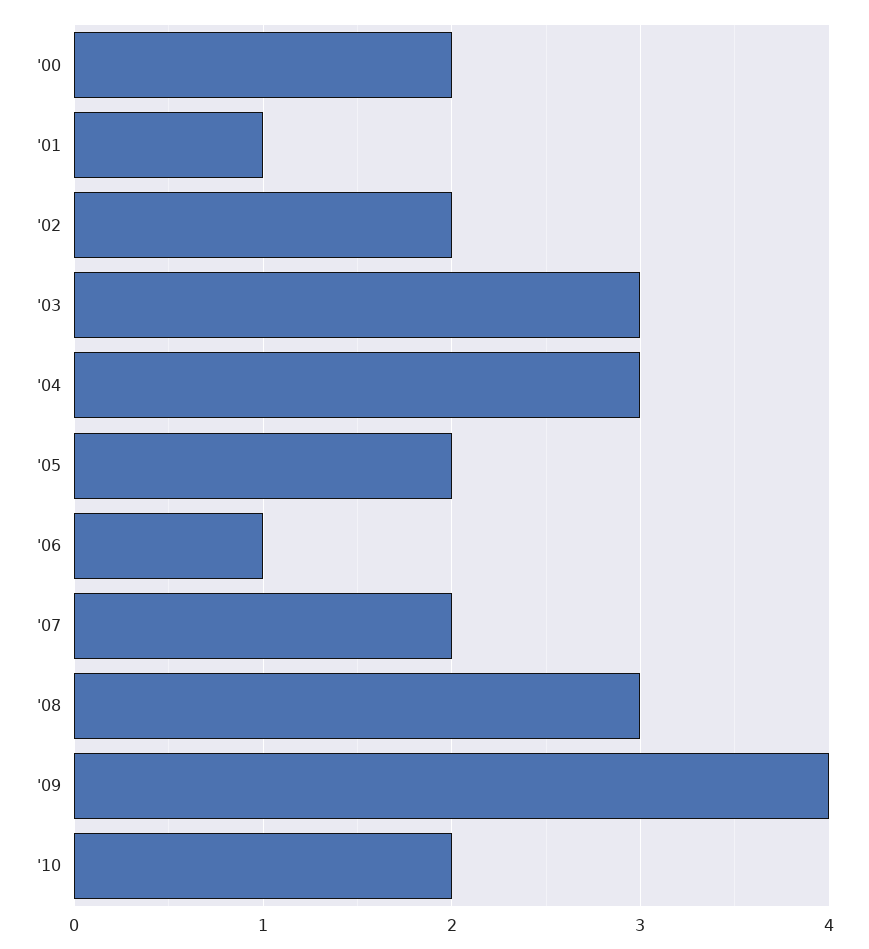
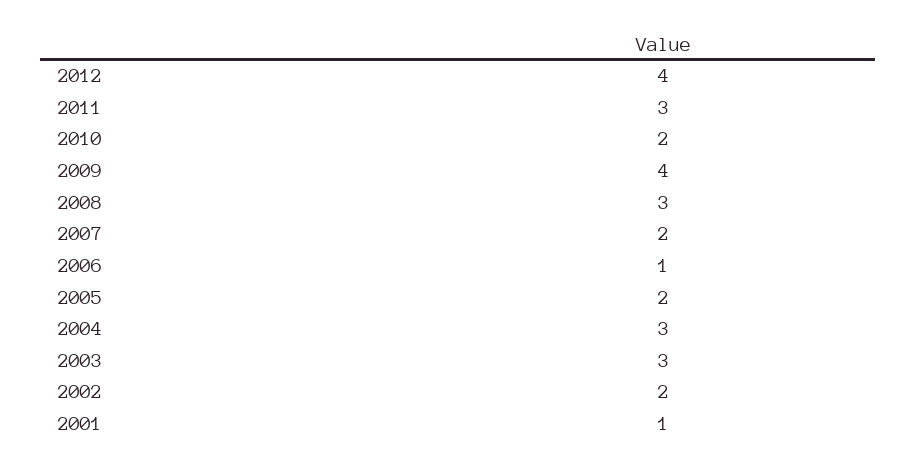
'00: 2 -> none
2012: none -> 4
2011: none -> 3

